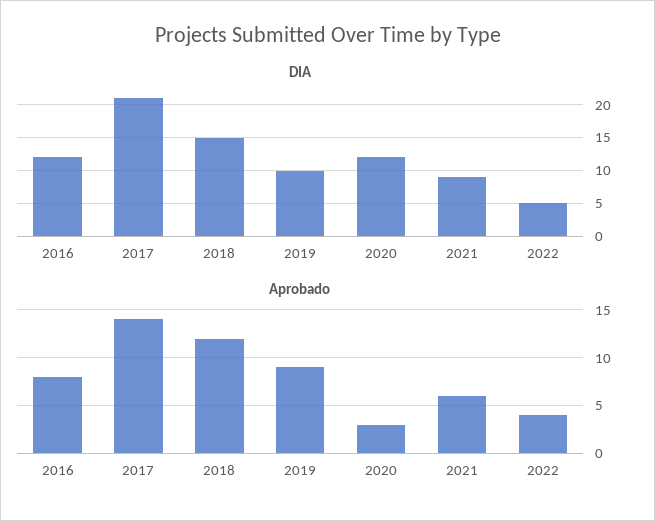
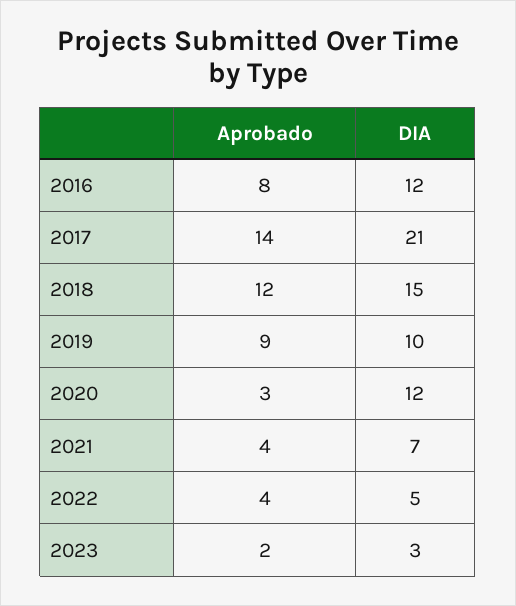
DIA, 2021: 9 -> 7
Aprobado, 2021: 6 -> 4
Aprobado, 2023: none -> 2
DIA, 2023: none -> 3

